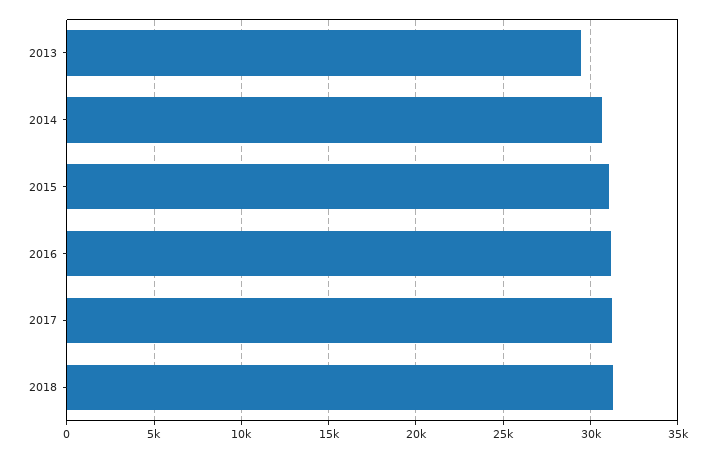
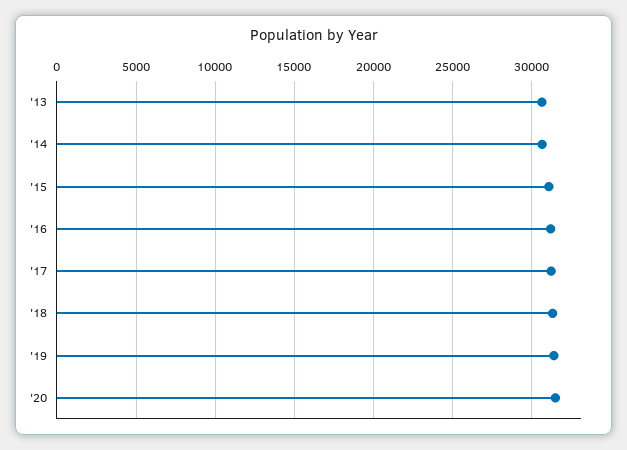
2013: 29500 -> 30500
'19: none -> 31500
'20: none -> 31500

